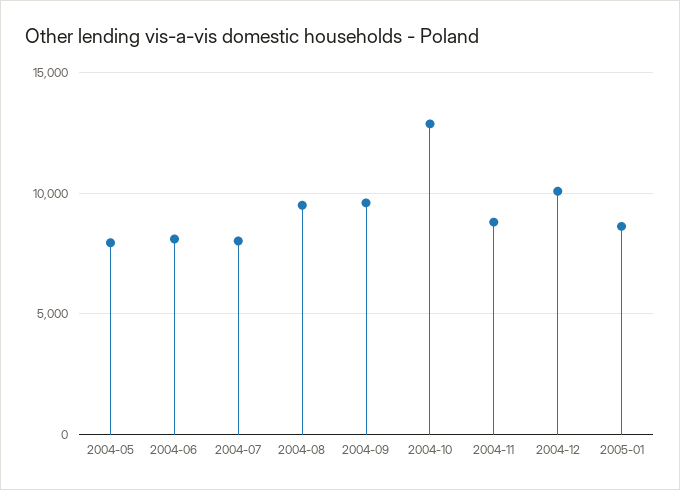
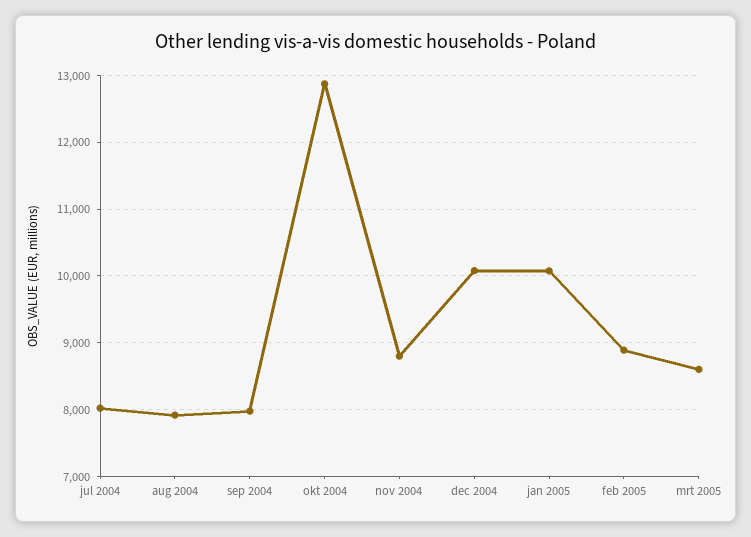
2004-05: 8000 -> none
2004-06: 8000 -> none
2004-08: 9500 -> 7900
2004-09: 9500 -> 8000
2005-01: 8500 -> 10100
feb 2005: none -> 8900
mrt 2005: none -> 8600

